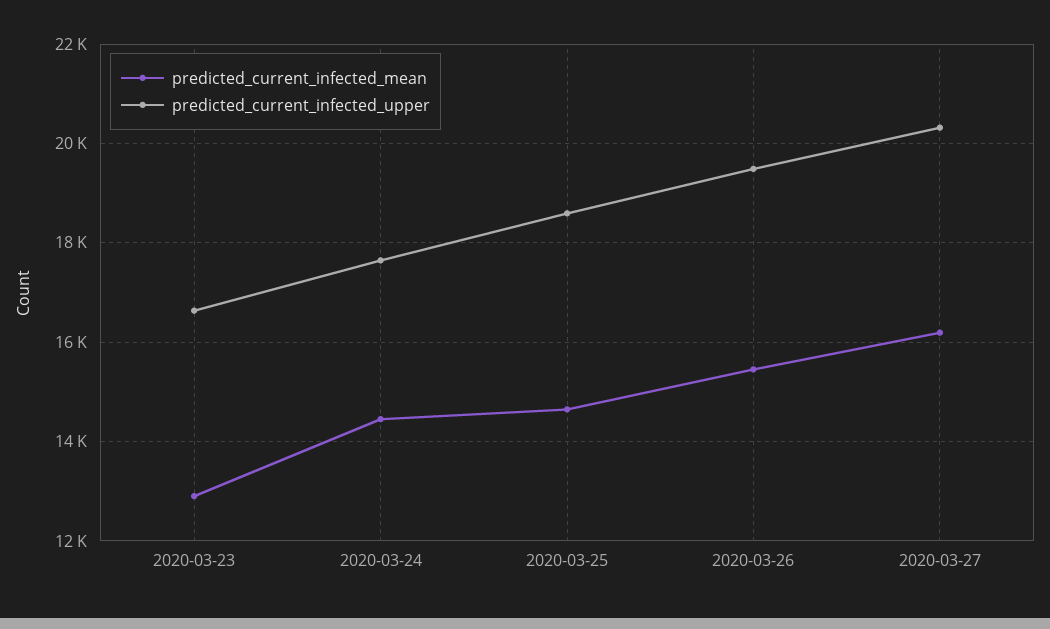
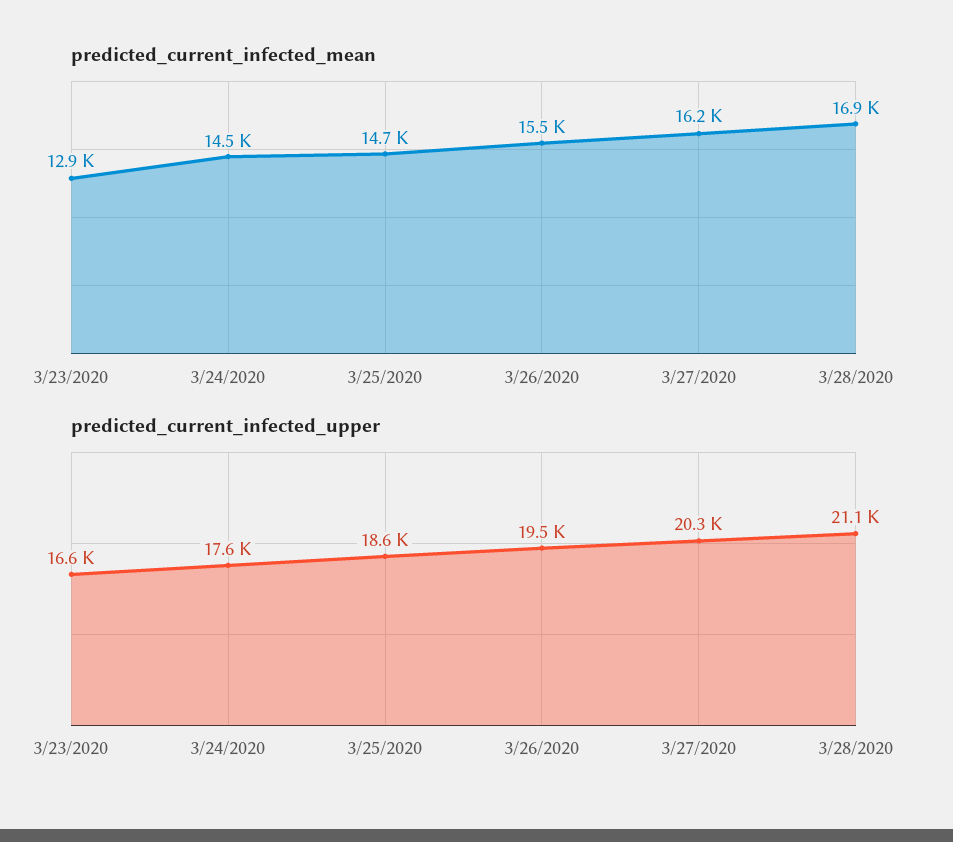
predicted_current_infected_mean, 3/28/2020: none -> 16900
predicted_current_infected_upper, 3/28/2020: none -> 21100

